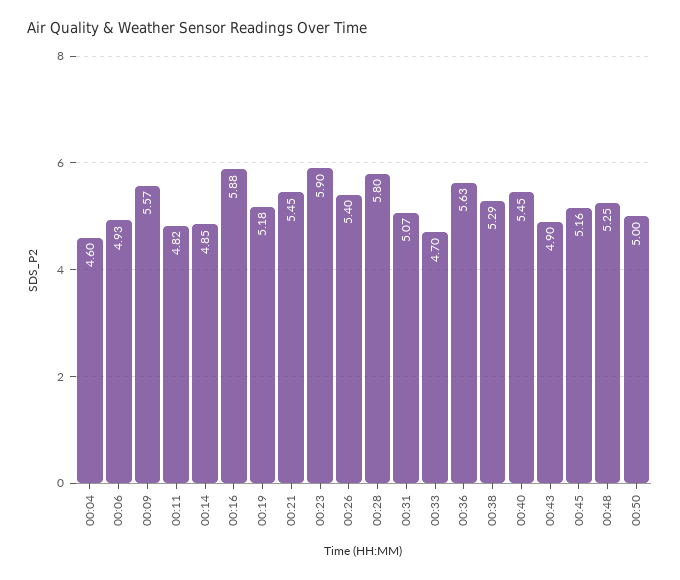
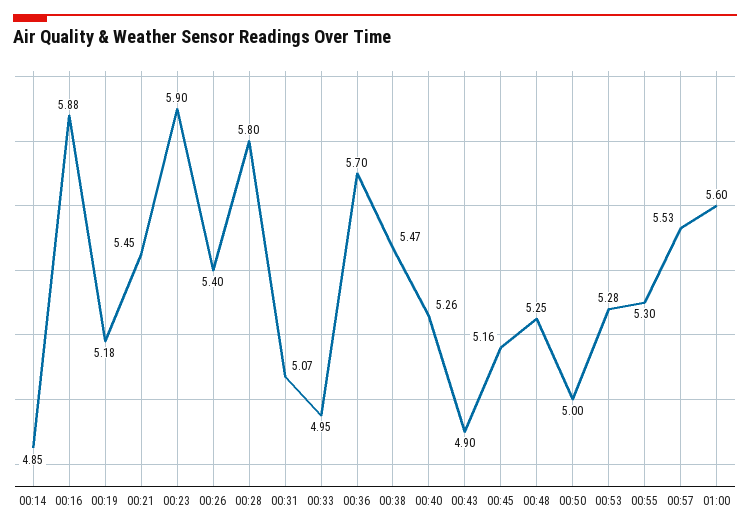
00:04: 4.6 -> none
00:06: 4.93 -> none
00:09: 5.57 -> none
00:11: 4.82 -> none
00:33: 4.7 -> 4.95
00:36: 5.63 -> 5.7
00:38: 5.29 -> 5.47
00:40: 5.45 -> 5.26
00:53: none -> 5.28
00:55: none -> 5.3
00:57: none -> 5.53
01:00: none -> 5.6

